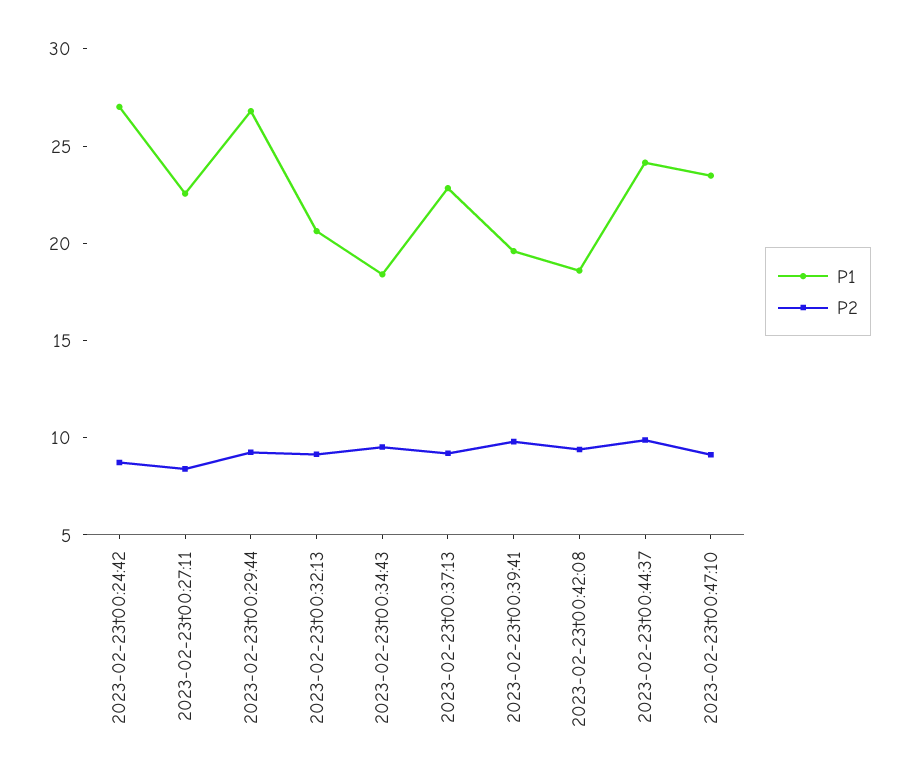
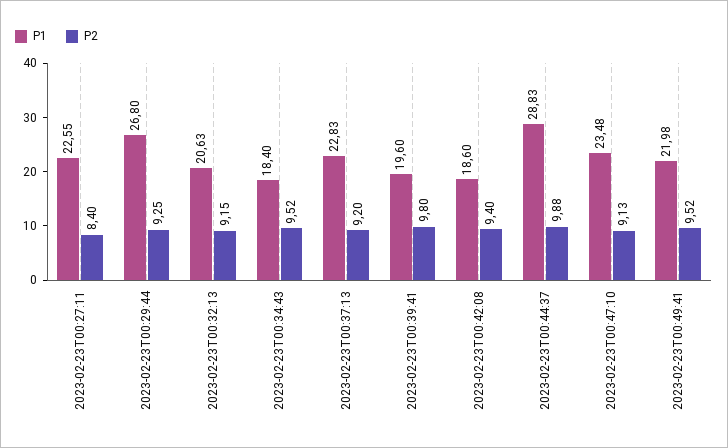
P1, 2023-02-23t00:24:42: 27 -> none
P2, 2023-02-23t00:24:42: 9 -> none
P1, 2023-02-23t00:44:37: 24 -> 28.83
P1, 2023-02-23T00:49:41: none -> 21.98
P2, 2023-02-23T00:49:41: none -> 9.52

